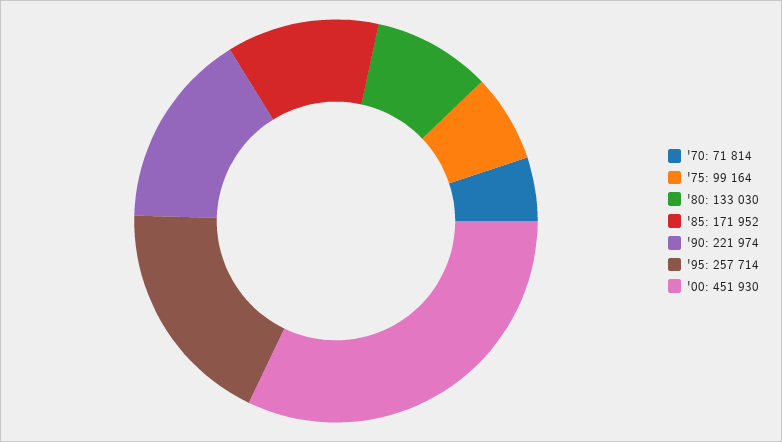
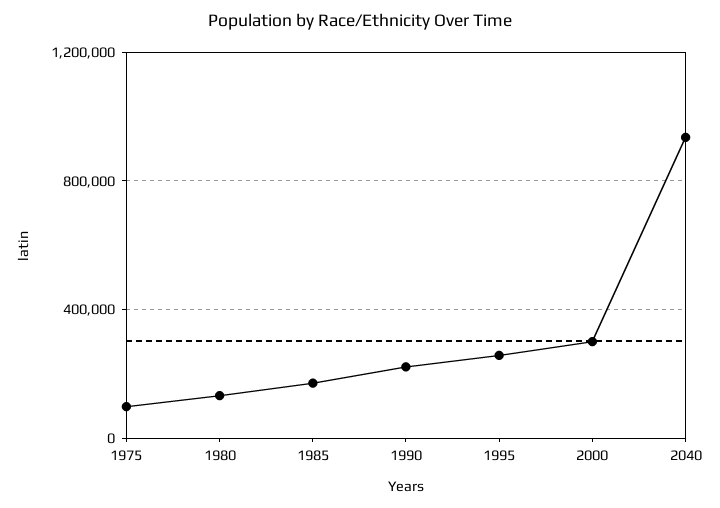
'70: 71814 -> none
'00: 451930 -> 300000
2040: none -> 950000

